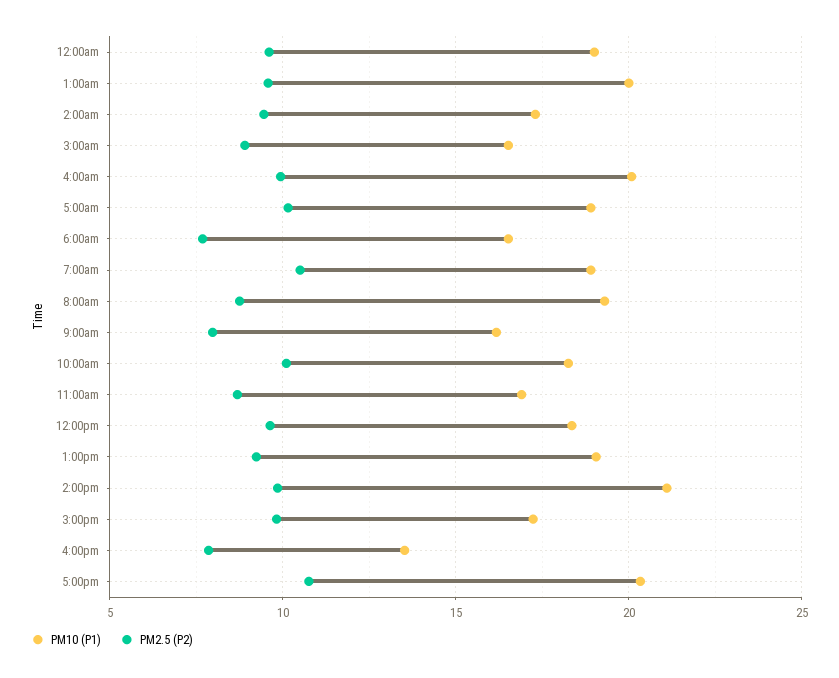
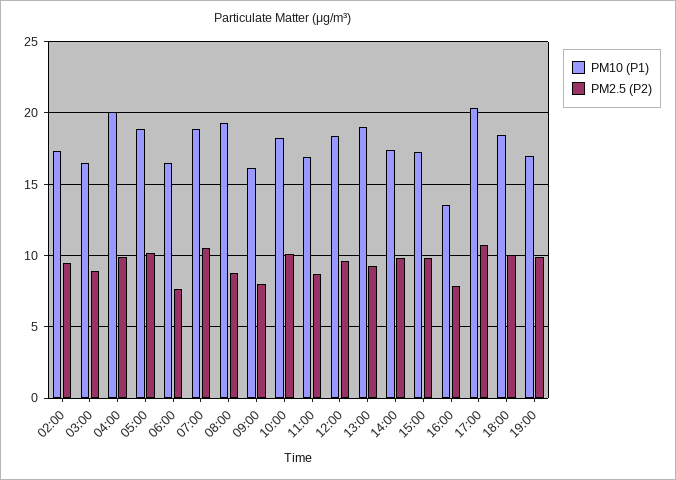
PM10 (P1), 12:00am: 19 -> none
PM2.5 (P2), 12:00am: 9.5 -> none
PM10 (P1), 1:00am: 20 -> none
PM2.5 (P2), 1:00am: 9.5 -> none
PM10 (P1), 2:00pm: 21 -> 17.5
PM10 (P1), 18:00: none -> 18.5
PM2.5 (P2), 18:00: none -> 10
PM10 (P1), 19:00: none -> 17
PM2.5 (P2), 19:00: none -> 10

